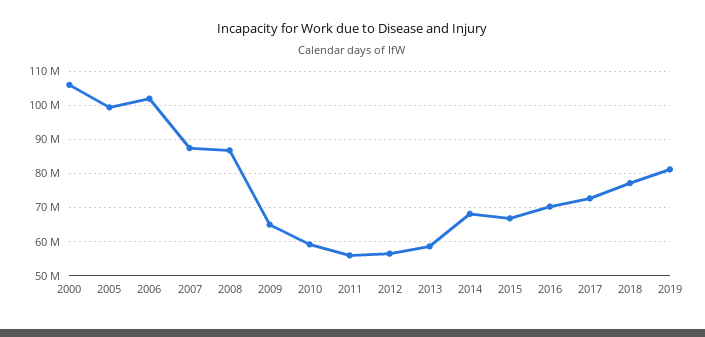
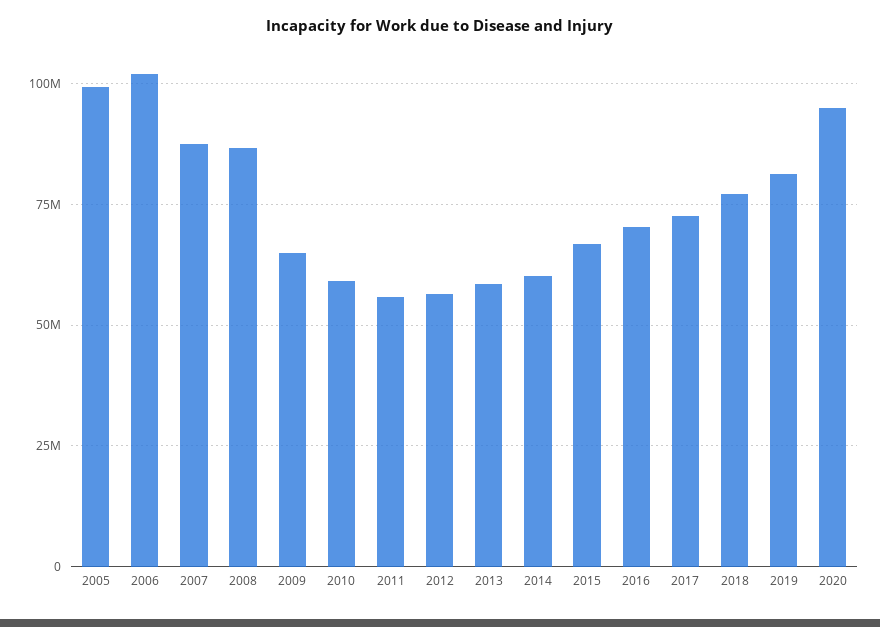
2000: 106000000 -> none
2014: 68000000 -> 60000000
2020: none -> 95000000

